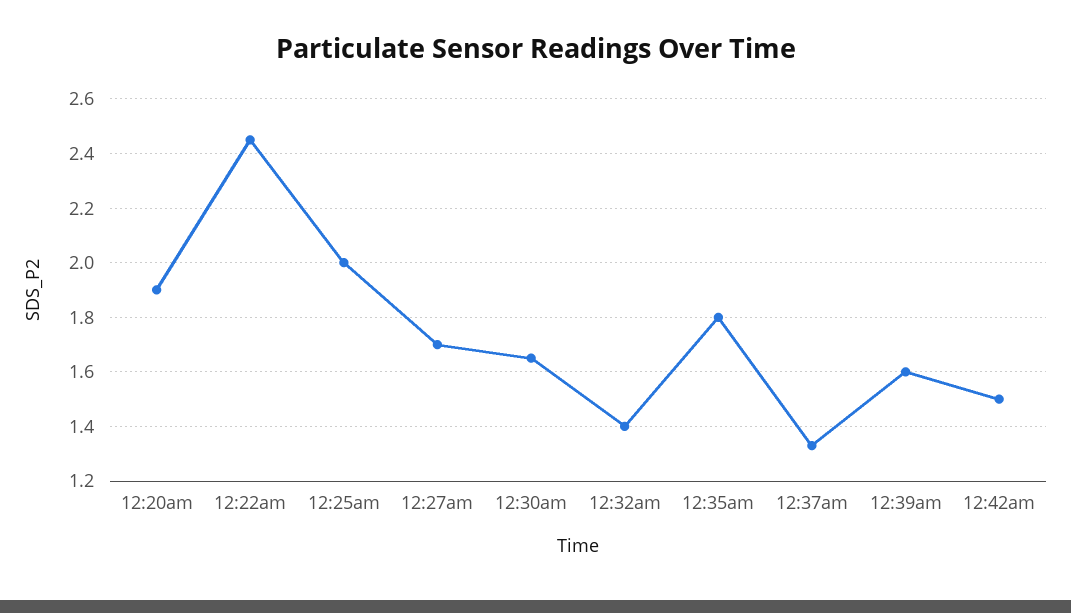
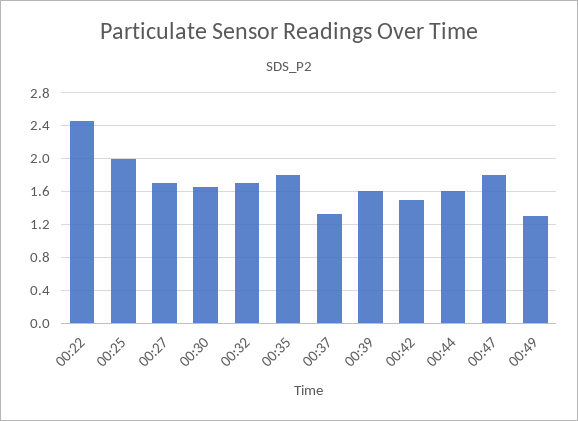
12:20am: 1.9 -> none
12:32am: 1.4 -> 1.7
00:44: none -> 1.6
00:47: none -> 1.8
00:49: none -> 1.3

